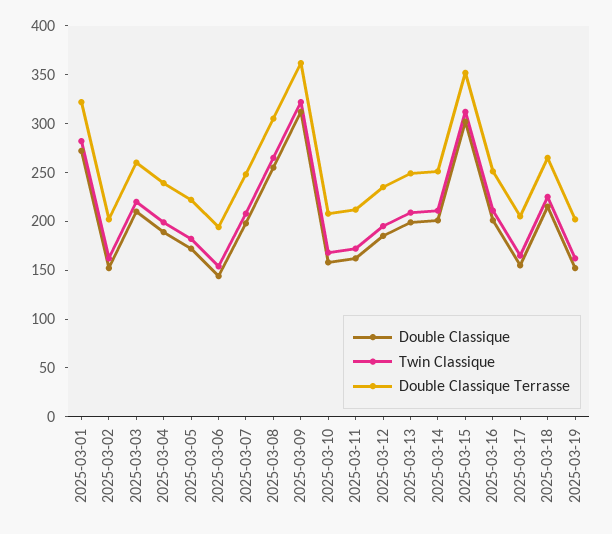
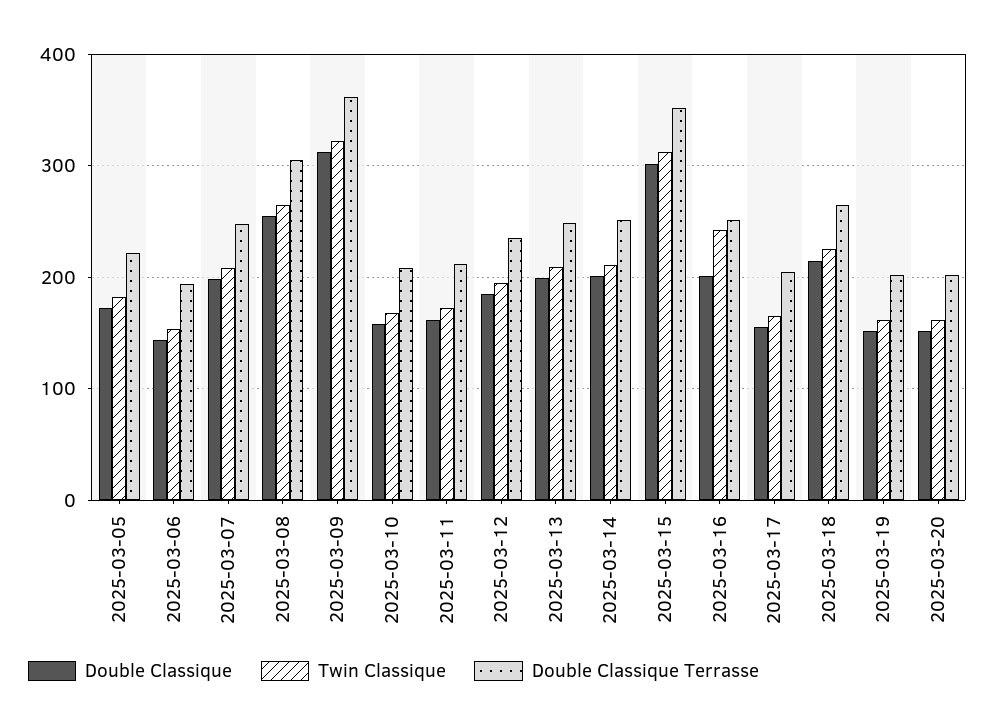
Double Classique, 2025-03-01: 270 -> none
Twin Classique, 2025-03-01: 280 -> none
Double Classique Terrasse, 2025-03-01: 320 -> none
Double Classique, 2025-03-02: 150 -> none
Twin Classique, 2025-03-02: 160 -> none
Double Classique Terrasse, 2025-03-02: 200 -> none
Double Classique, 2025-03-03: 210 -> none
Twin Classique, 2025-03-03: 220 -> none
Double Classique Terrasse, 2025-03-03: 260 -> none
Double Classique, 2025-03-04: 190 -> none
Twin Classique, 2025-03-04: 200 -> none
Double Classique Terrasse, 2025-03-04: 240 -> none
Twin Classique, 2025-03-16: 210 -> 240
Double Classique, 2025-03-20: none -> 150
Twin Classique, 2025-03-20: none -> 160
Double Classique Terrasse, 2025-03-20: none -> 200

